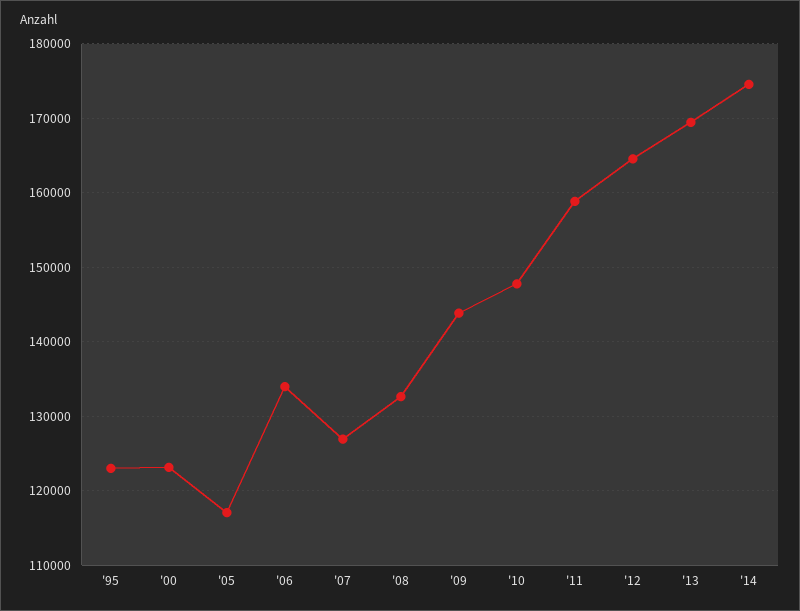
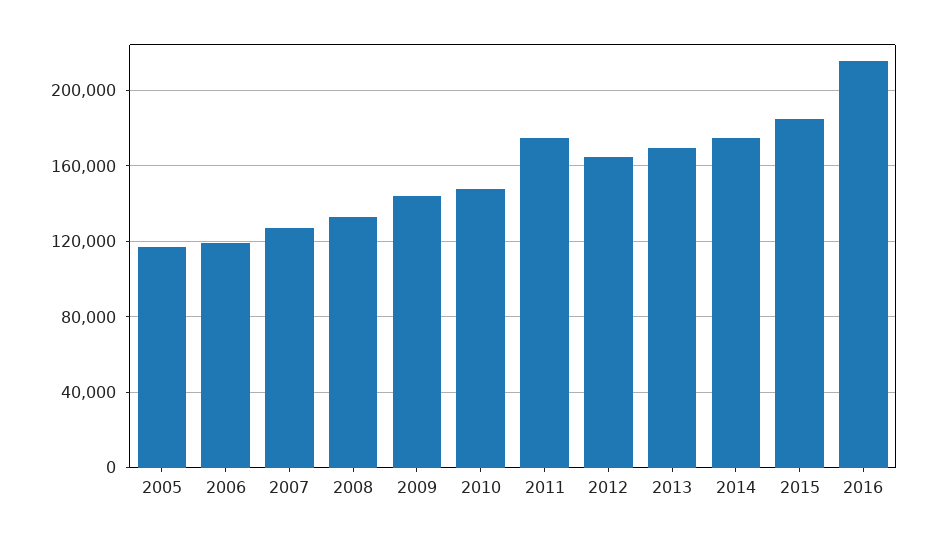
'95: 123000 -> none
'00: 123000 -> none
'06: 134000 -> 120000
'11: 159000 -> 175000
2015: none -> 185000
2016: none -> 215000

